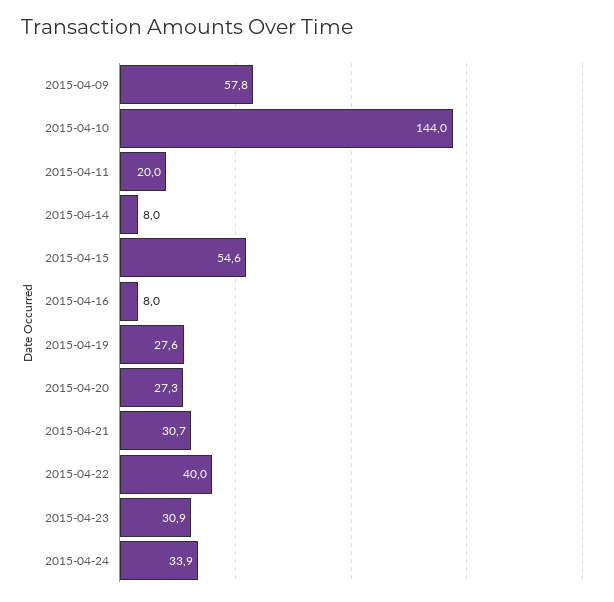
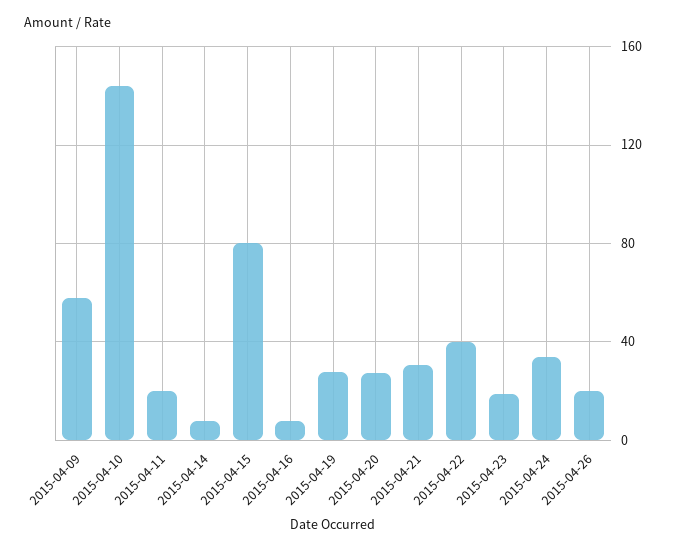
2015-04-15: 54.6 -> 80
2015-04-23: 30.9 -> 20
2015-04-26: none -> 20

